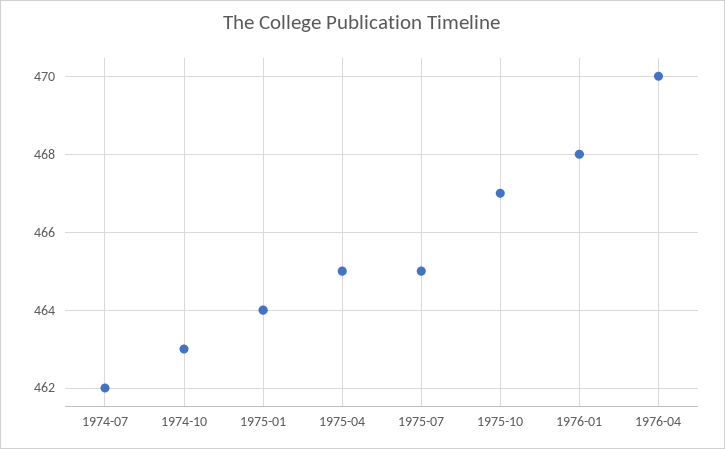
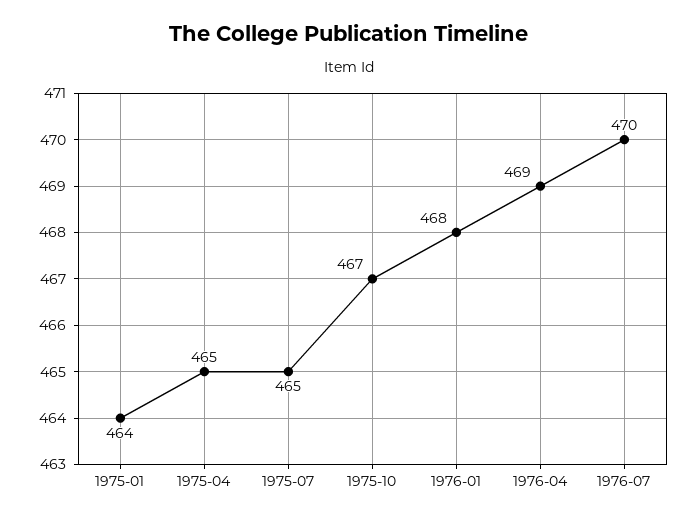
1974-07: 462 -> none
1974-10: 463 -> none
1976-04: 470 -> 469
1976-07: none -> 470

